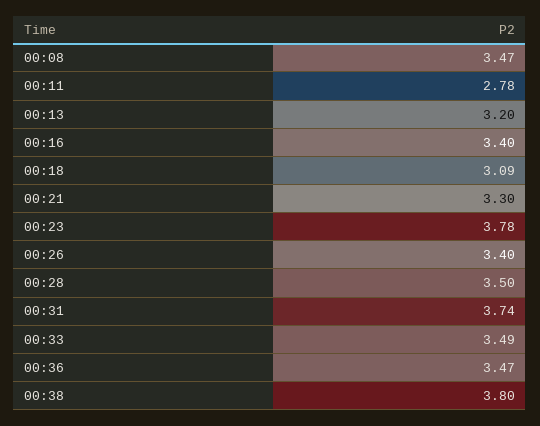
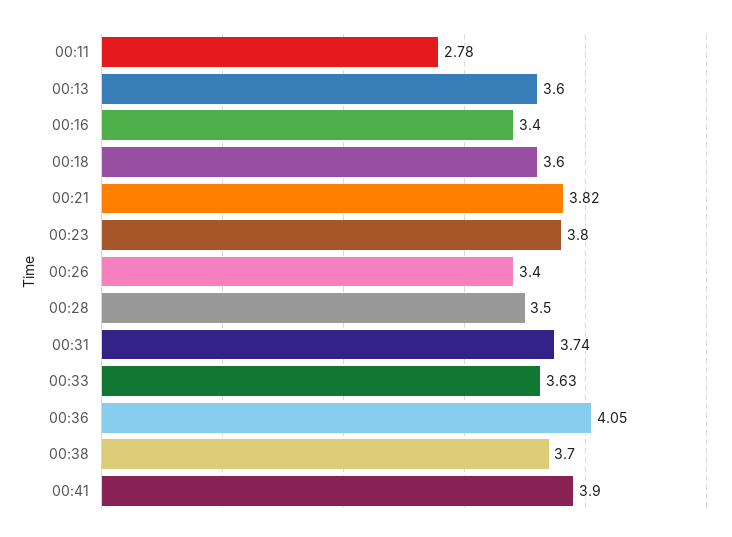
00:08: 3.47 -> none
00:13: 3.2 -> 3.6
00:18: 3.09 -> 3.6
00:21: 3.3 -> 3.82
00:23: 3.78 -> 3.8
00:33: 3.49 -> 3.63
00:36: 3.47 -> 4.05
00:38: 3.8 -> 3.7
00:41: none -> 3.9

